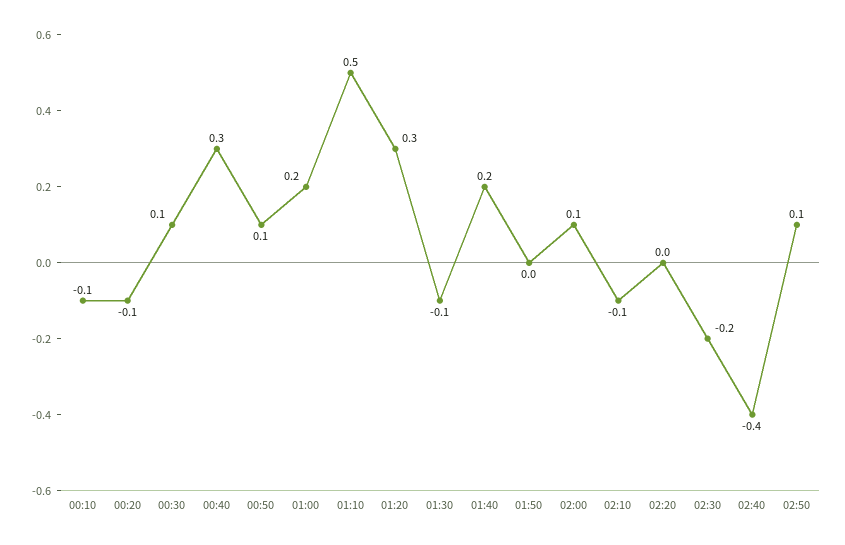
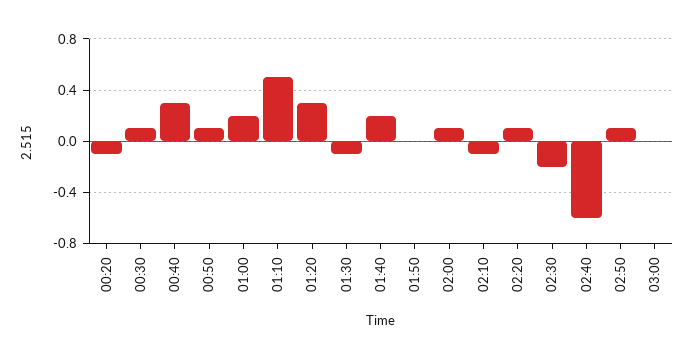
00:10: -0.1 -> none
02:20: 0 -> 0.1
02:40: -0.4 -> -0.6
03:00: none -> 0

